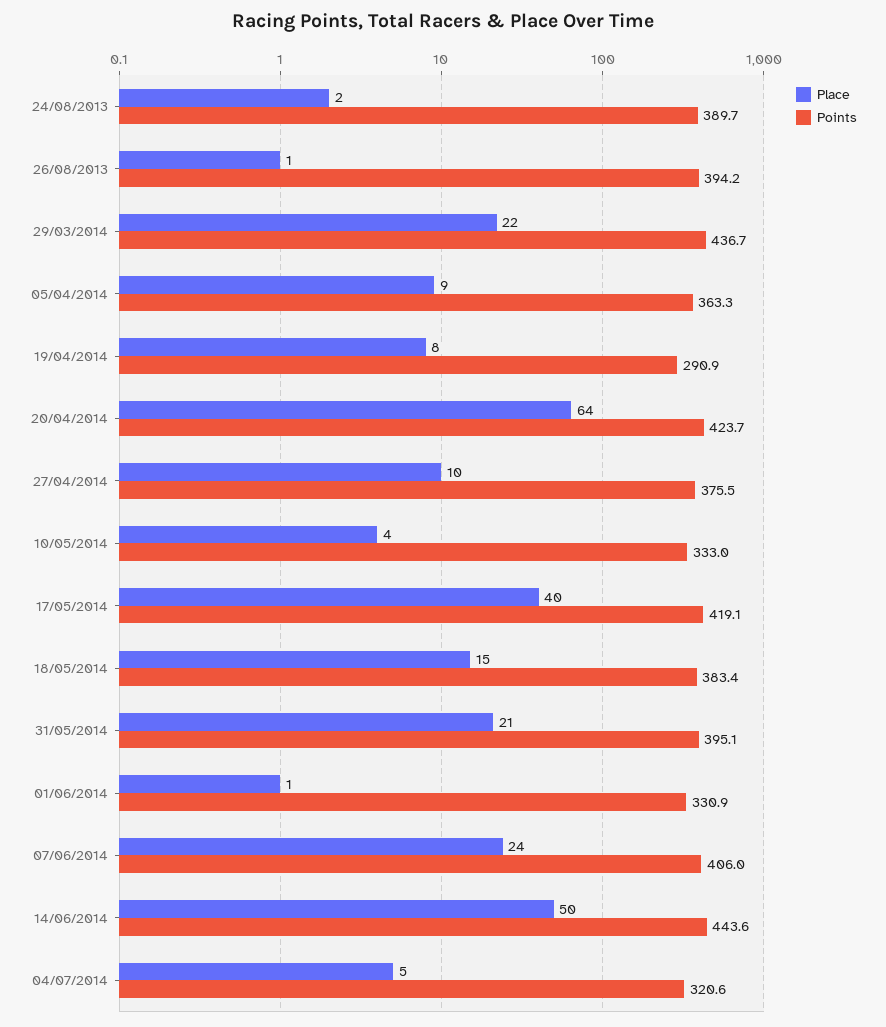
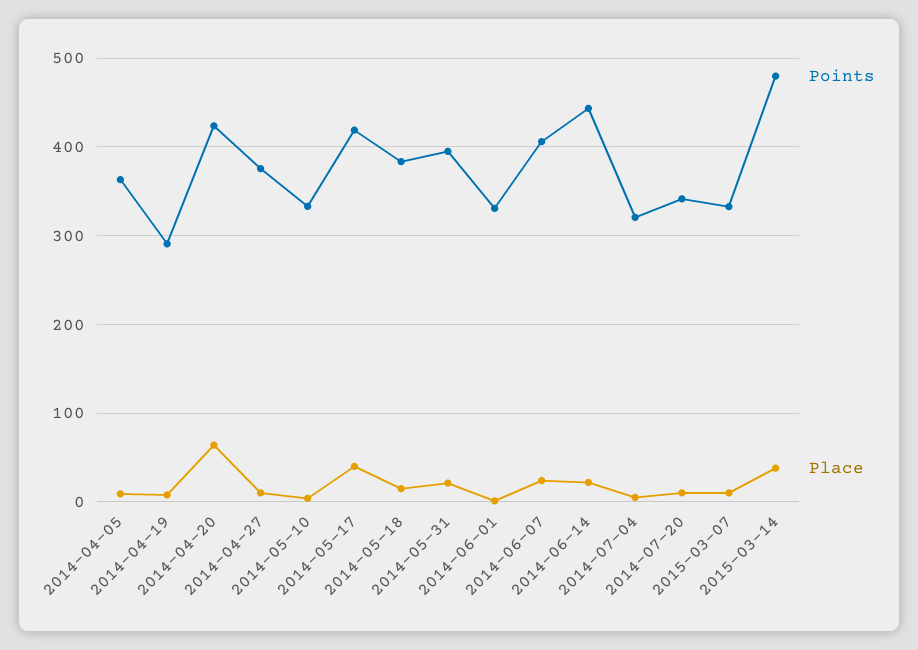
Place, 24/08/2013: 2 -> none
Points, 24/08/2013: 389.7 -> none
Place, 26/08/2013: 1 -> none
Points, 26/08/2013: 394.2 -> none
Place, 29/03/2014: 22 -> none
Points, 29/03/2014: 436.7 -> none
Place, 14/06/2014: 50 -> 20
Points, 2014-07-20: none -> 340
Place, 2014-07-20: none -> 10
Points, 2015-03-07: none -> 330
Place, 2015-03-07: none -> 10
Points, 2015-03-14: none -> 480
Place, 2015-03-14: none -> 40

